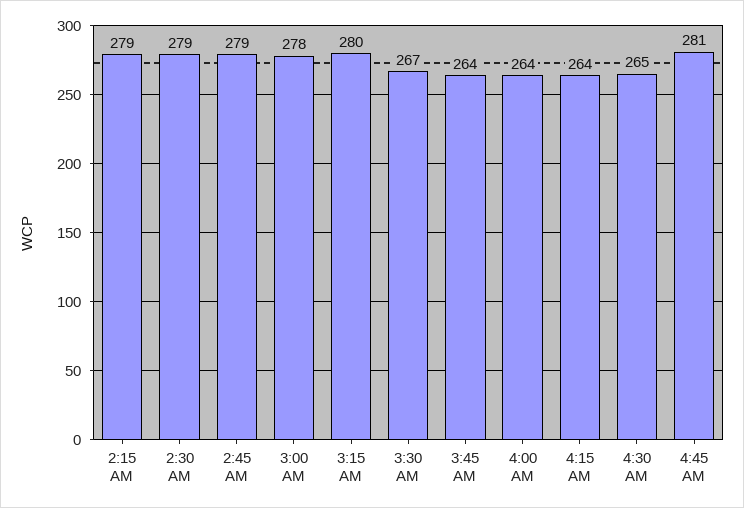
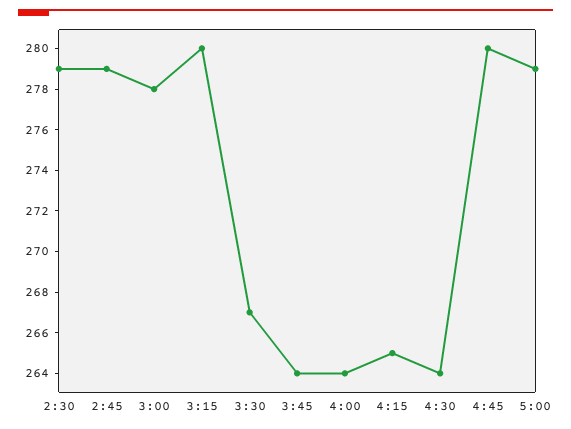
2:15 AM: 279 -> none
4:15 AM: 264 -> 265
4:30 AM: 265 -> 264
4:45 AM: 281 -> 280
5:00: none -> 279

